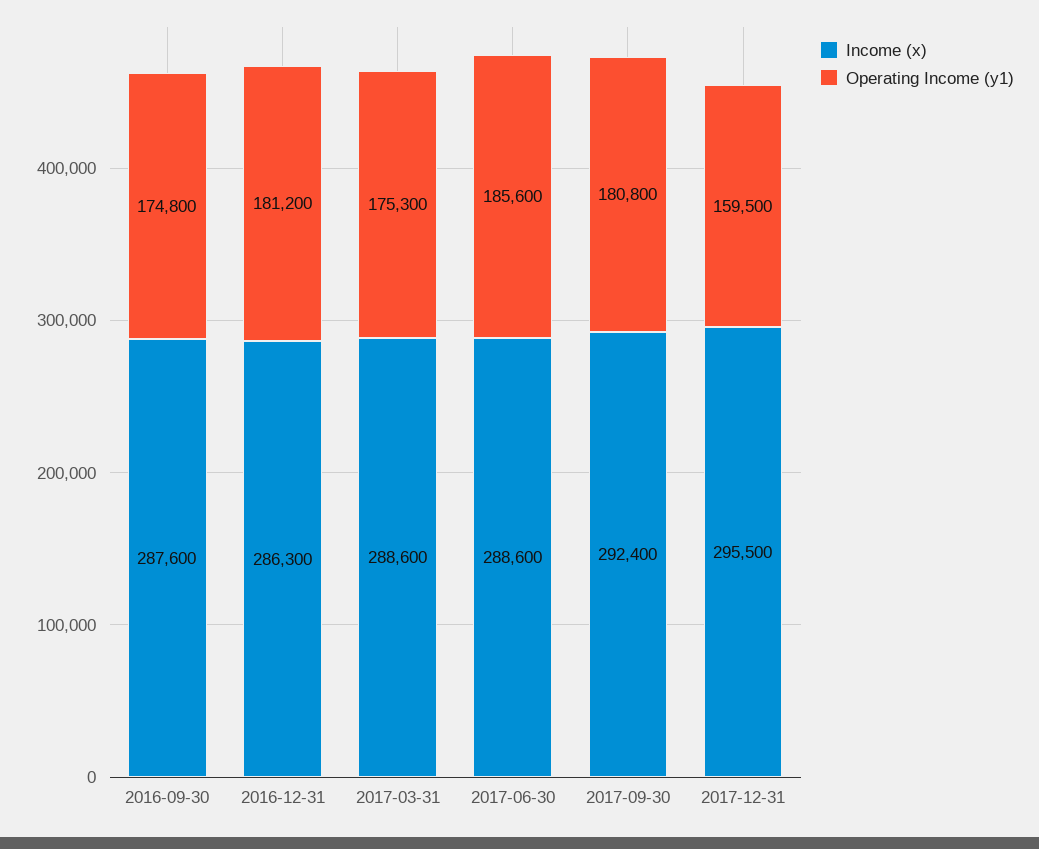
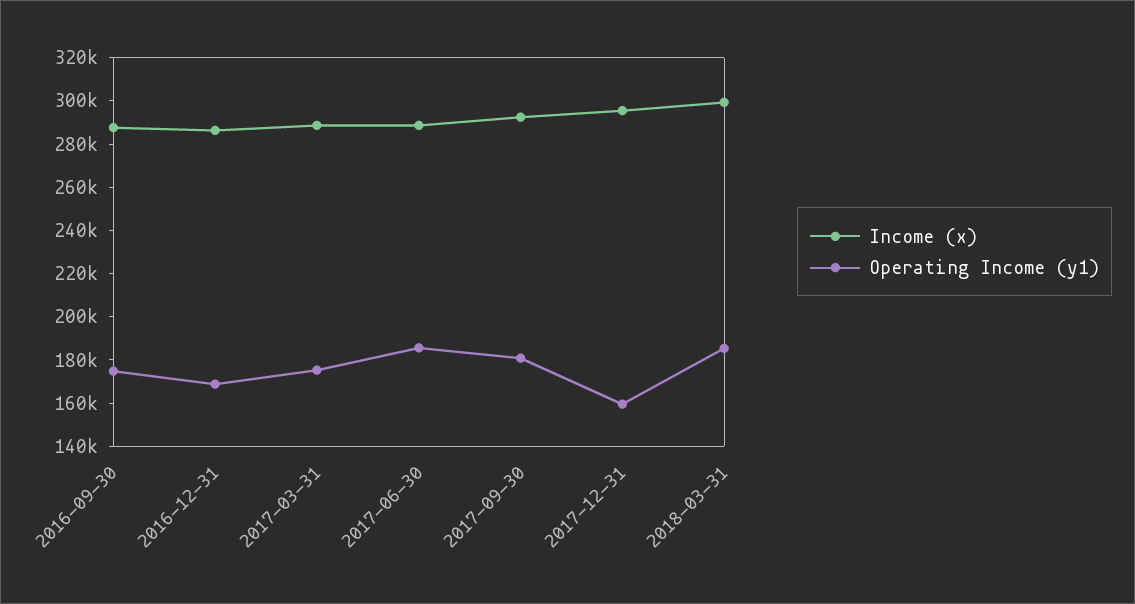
Operating Income (y1), 2016-12-31: 181200 -> 170000
Income (x), 2018-03-31: none -> 300000
Operating Income (y1), 2018-03-31: none -> 185000

